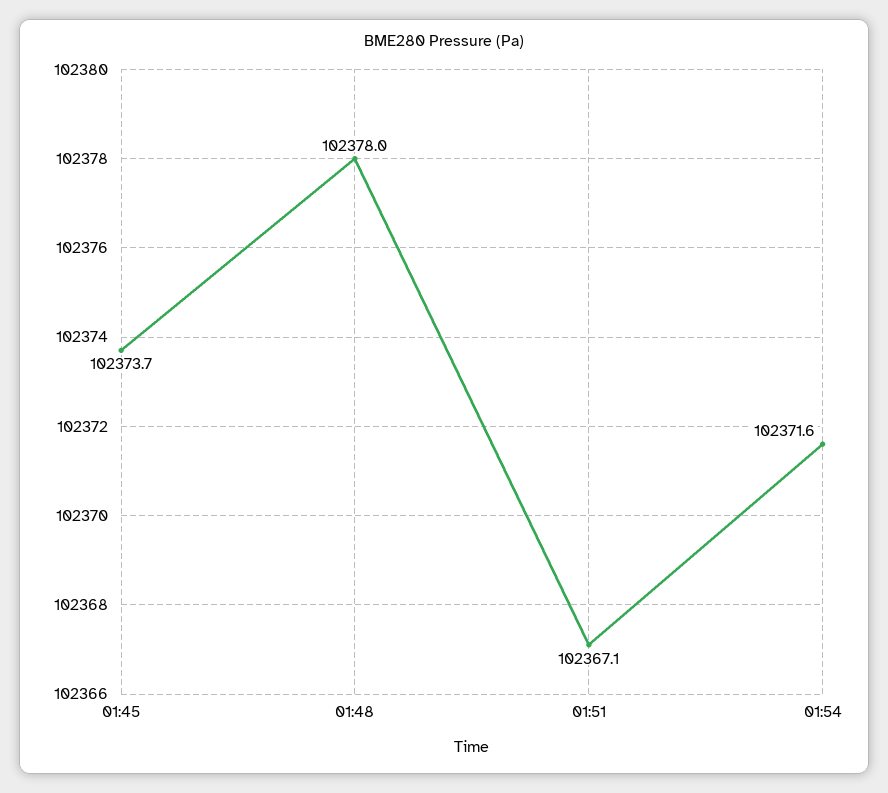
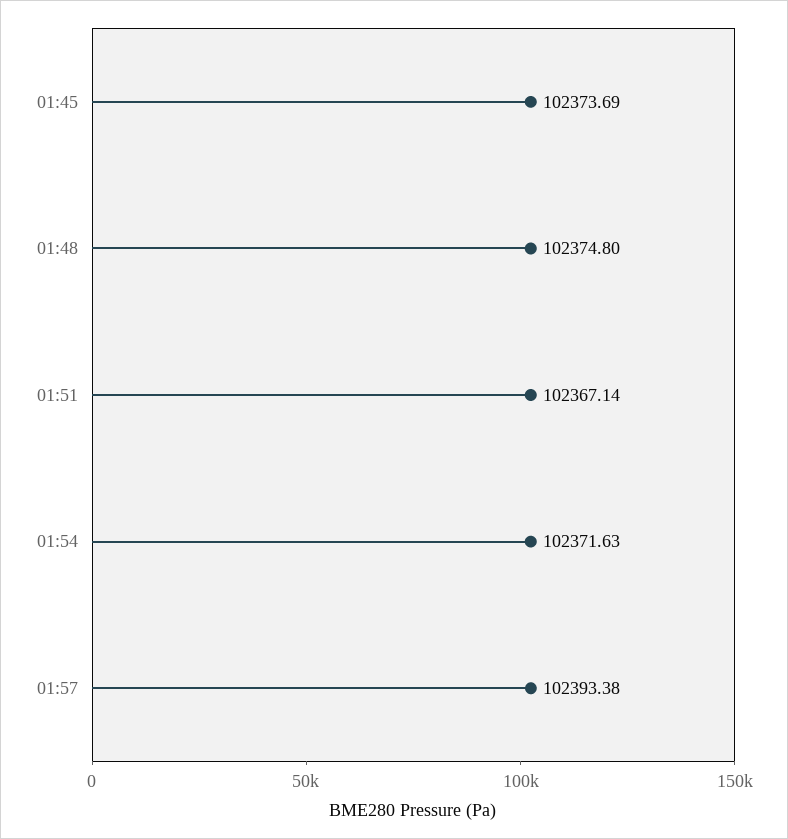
01:48: 102378 -> 102374.8
01:57: none -> 102393.38

